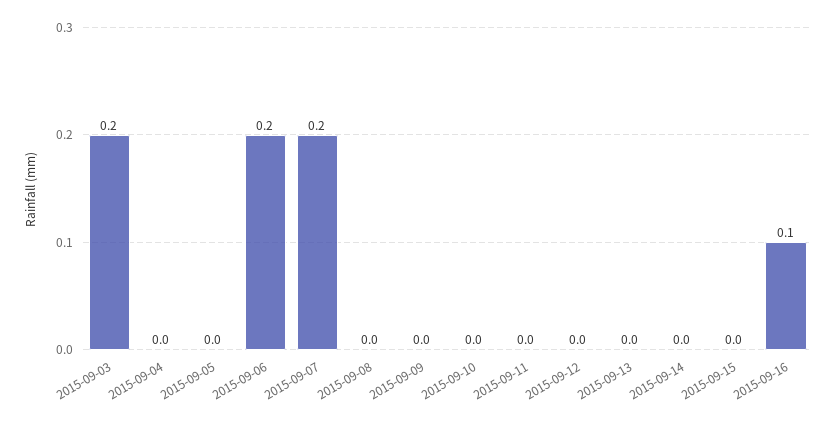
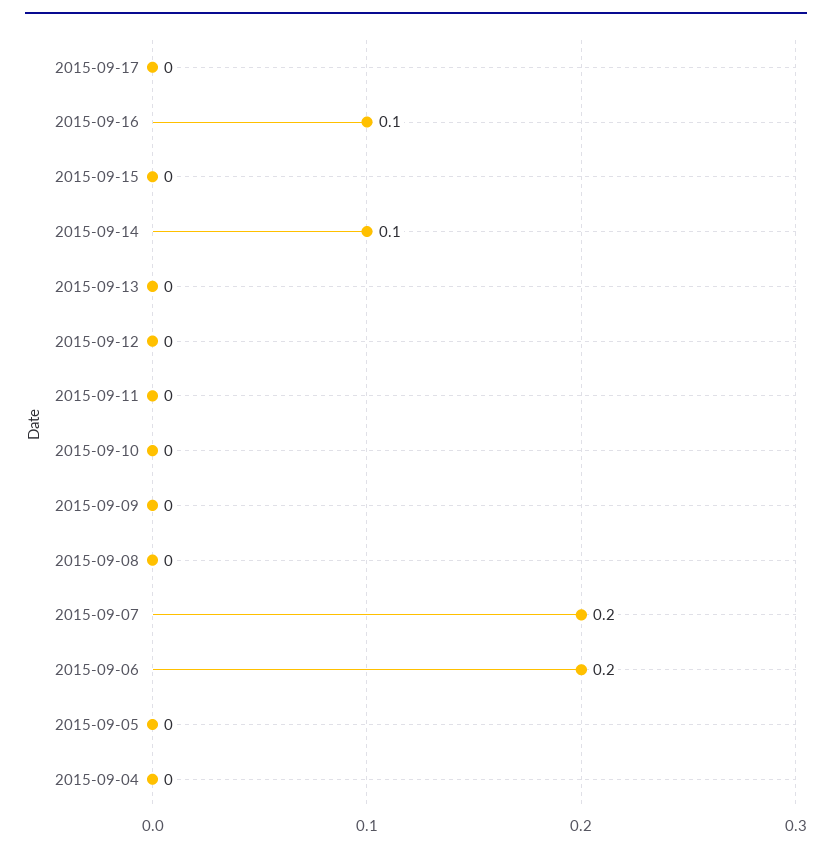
2015-09-03: 0.2 -> none
2015-09-14: 0 -> 0.1
2015-09-17: none -> 0

